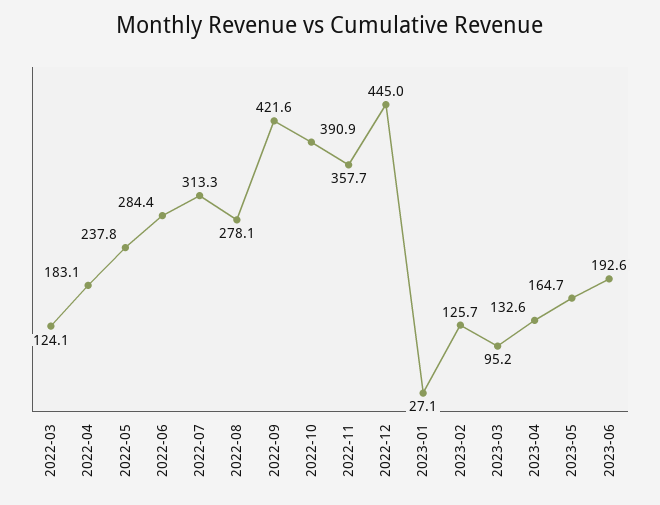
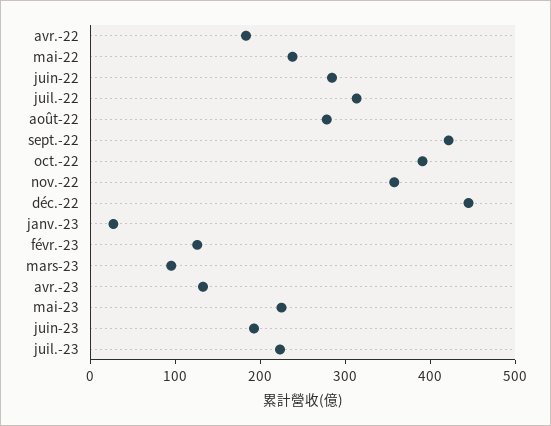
2022-03: 124.1 -> none
2023-05: 164.7 -> 220
juil.-23: none -> 220

